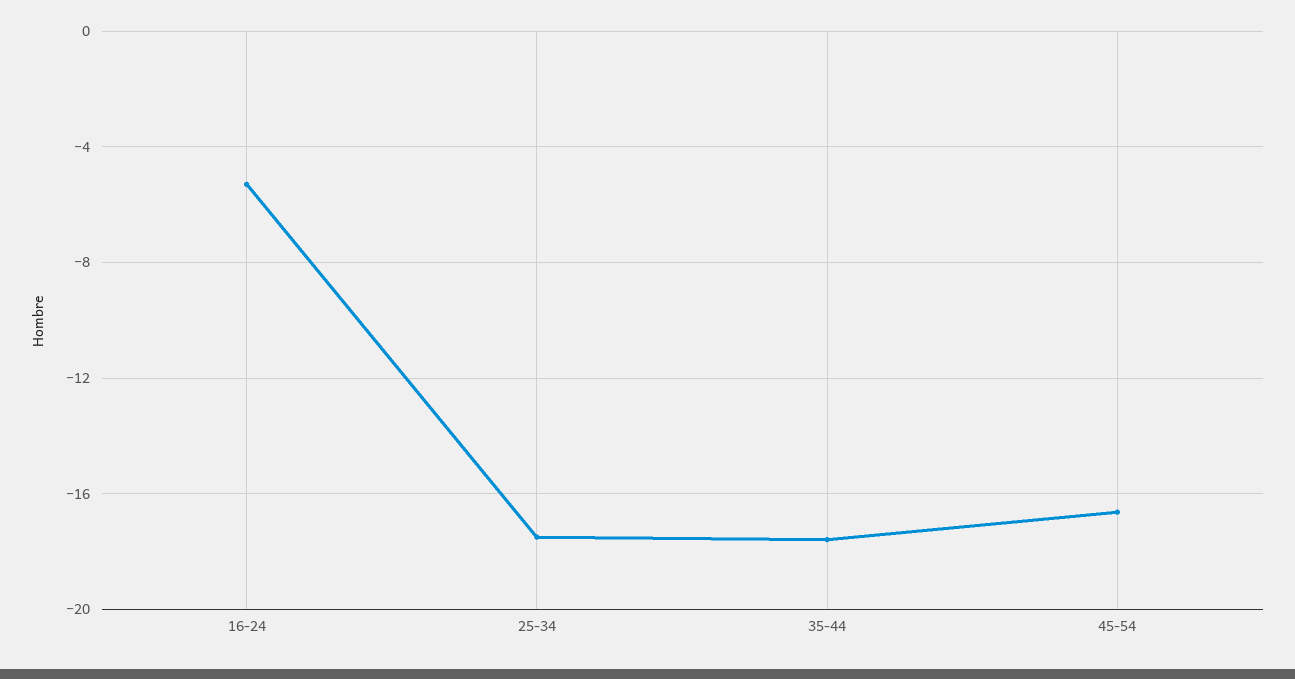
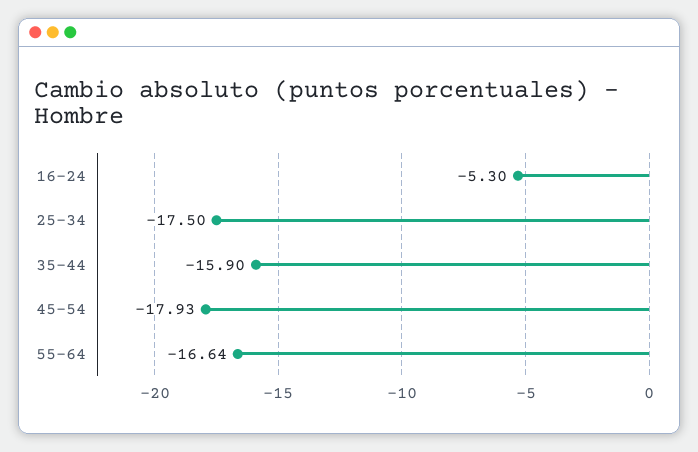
35-44: -17.5 -> -15.9
45-54: -16.5 -> -17.93
55-64: none -> -16.64

